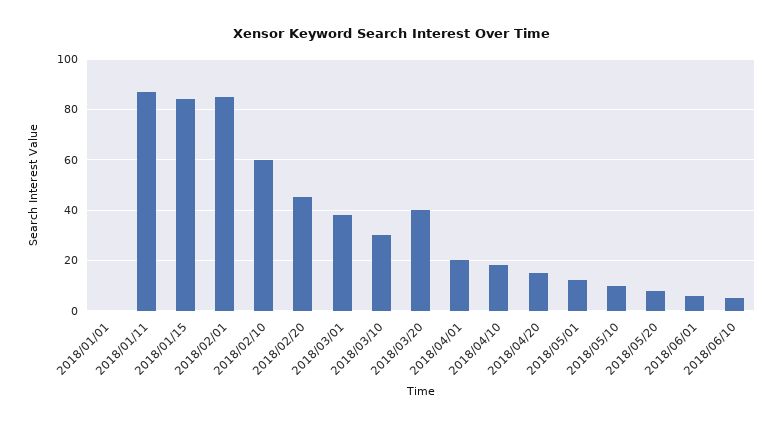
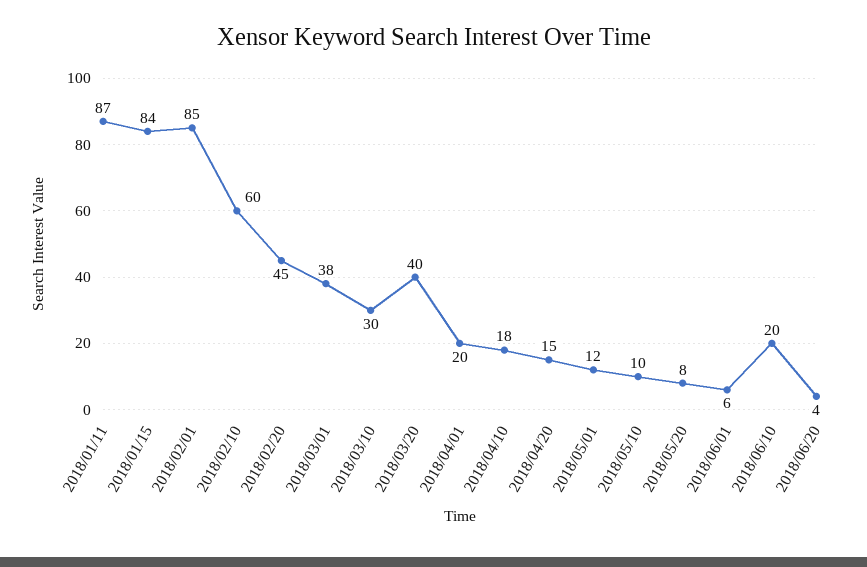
2018/01/01: 0 -> none
2018/06/10: 5 -> 20
2018/06/20: none -> 4

